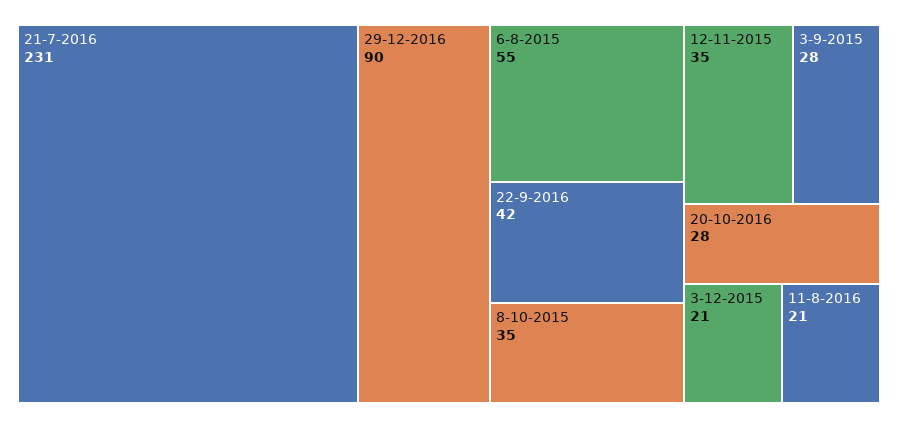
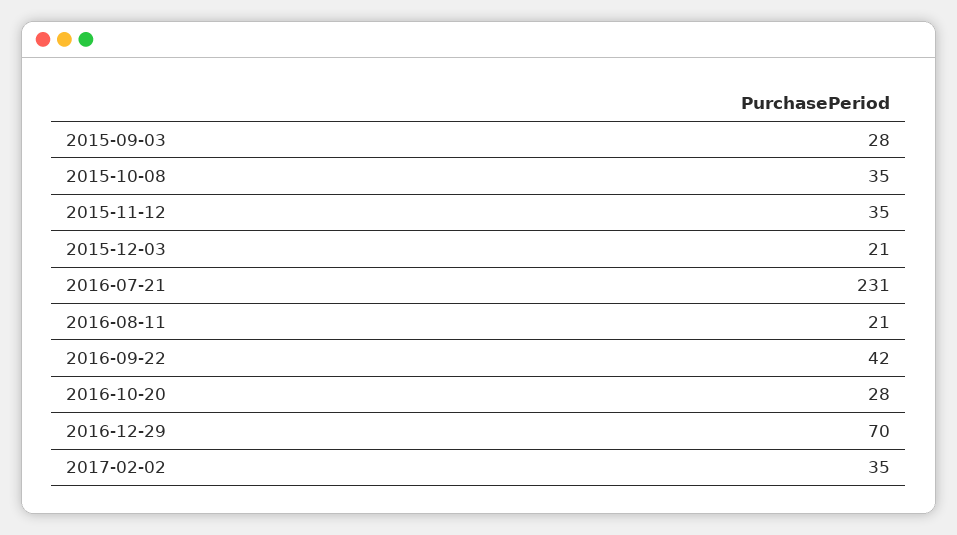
29-12-2016: 90 -> 70
6-8-2015: 55 -> none
2017-02-02: none -> 35

